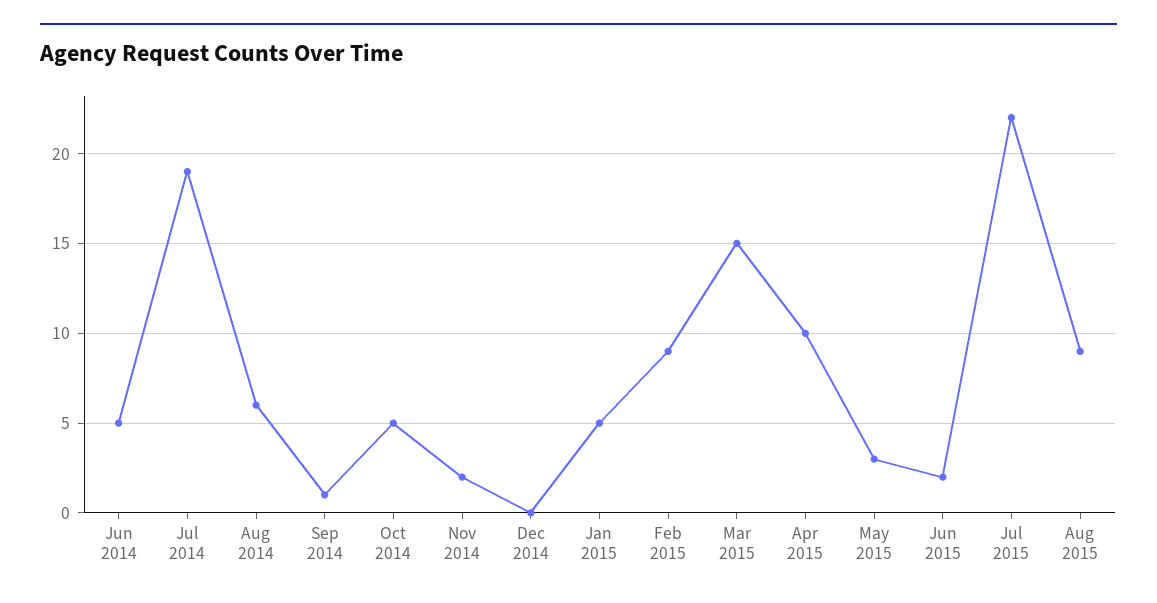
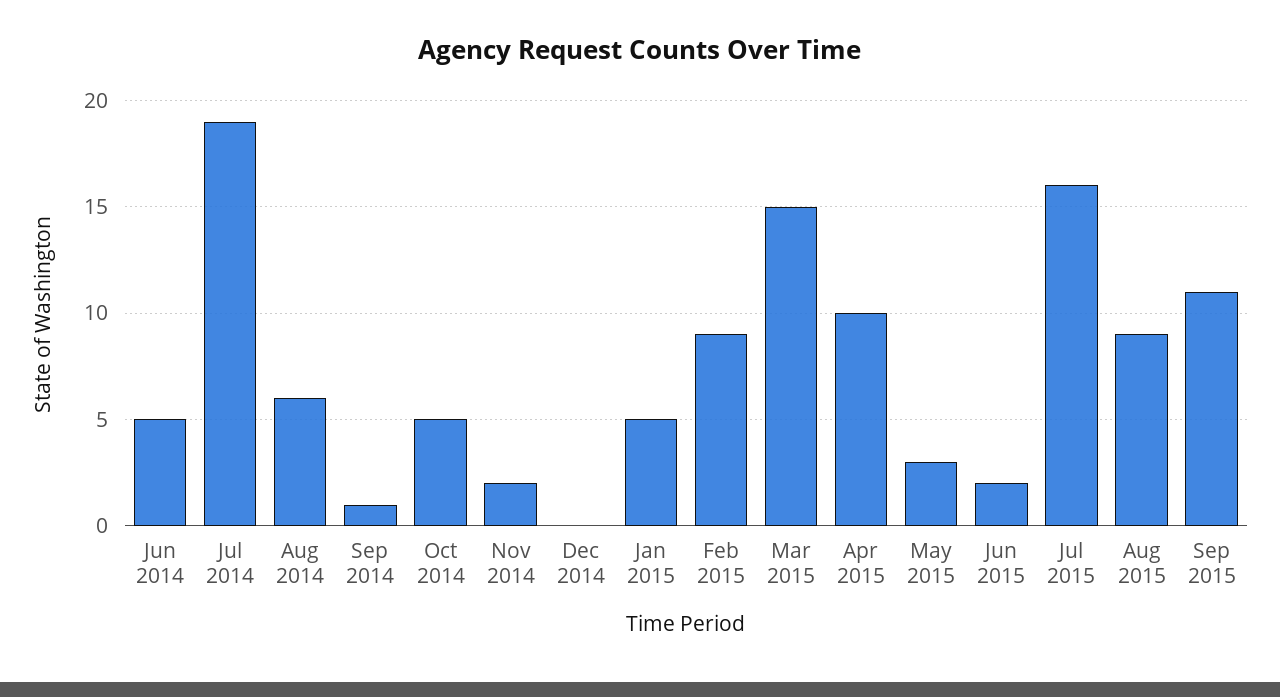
Jul 2015: 22 -> 16
Sep 2015: none -> 11

